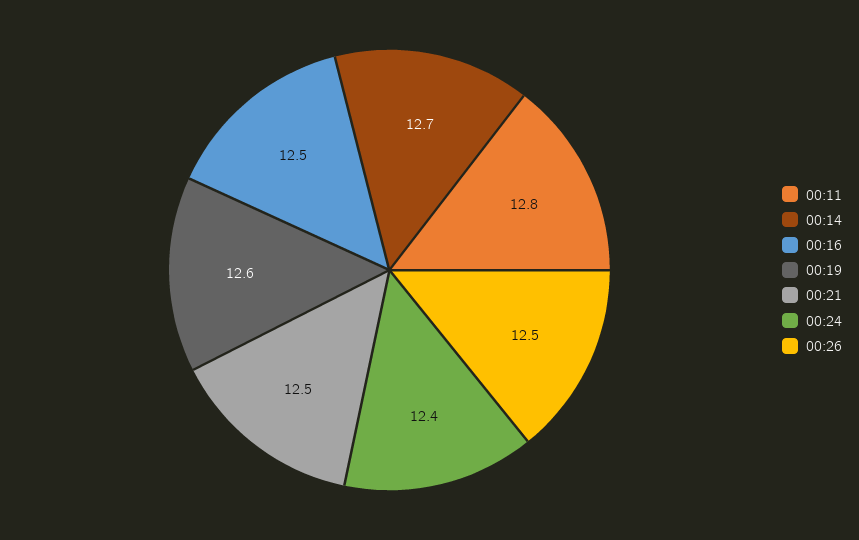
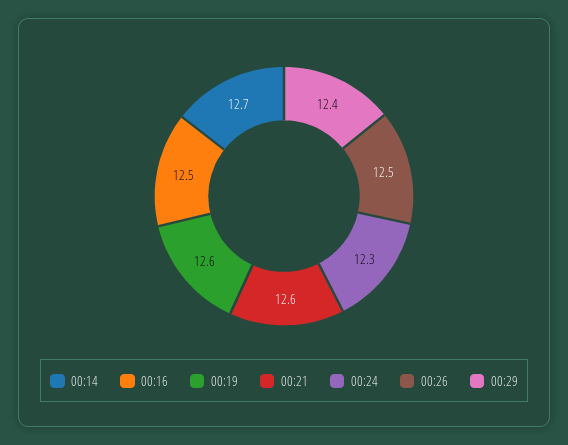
00:11: 12.8 -> none
00:21: 12.5 -> 12.6
00:24: 12.4 -> 12.3
00:29: none -> 12.4

